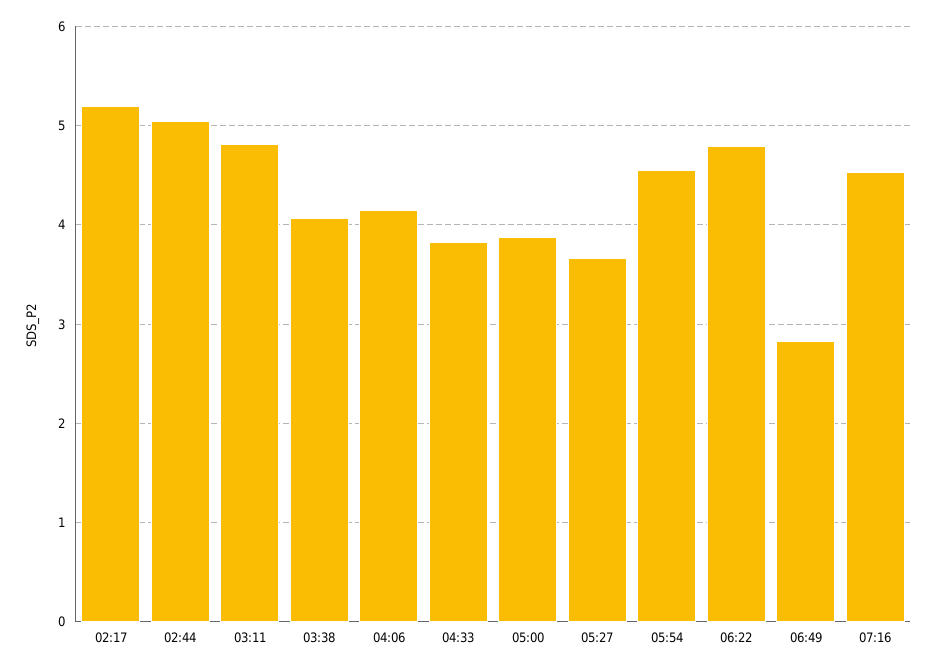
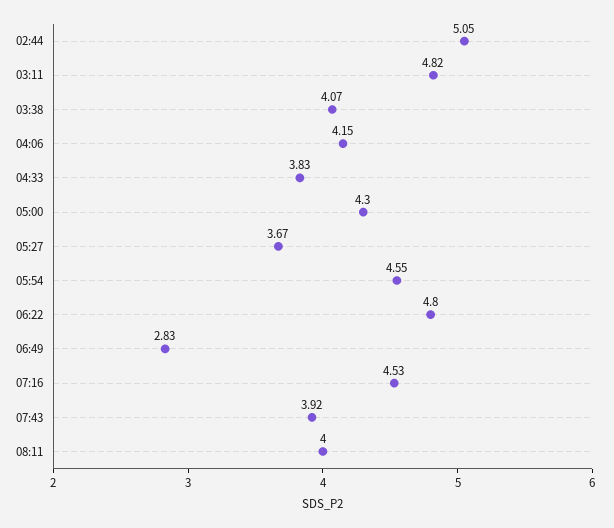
02:17: 5.2 -> none
05:00: 3.9 -> 4.3
07:43: none -> 3.92
08:11: none -> 4

